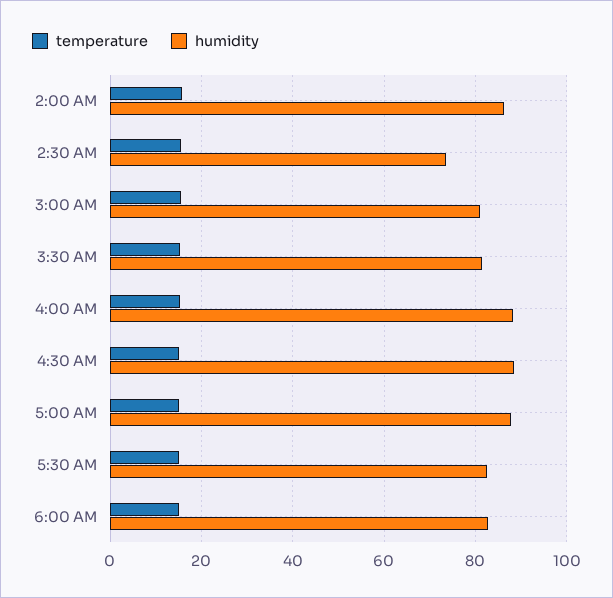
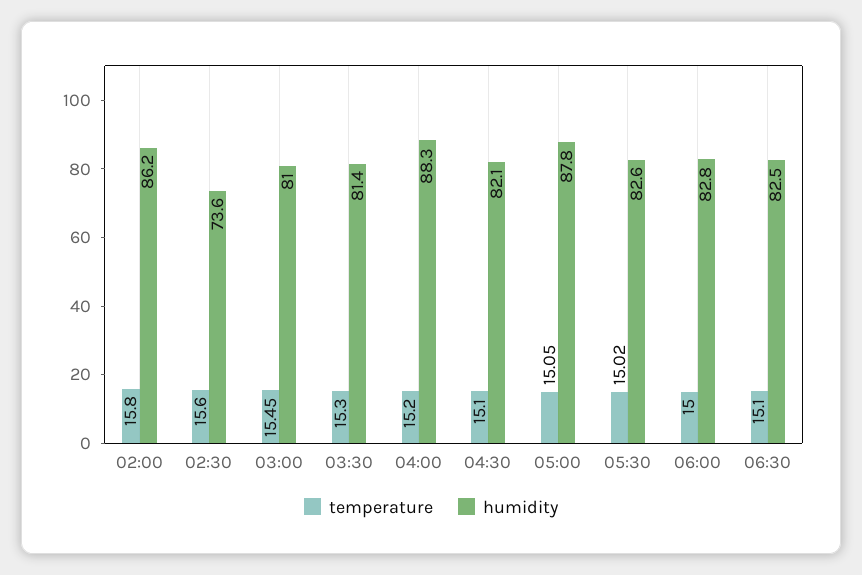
humidity, 4:30 AM: 88 -> 82.1
temperature, 06:30: none -> 15.1
humidity, 06:30: none -> 82.5

